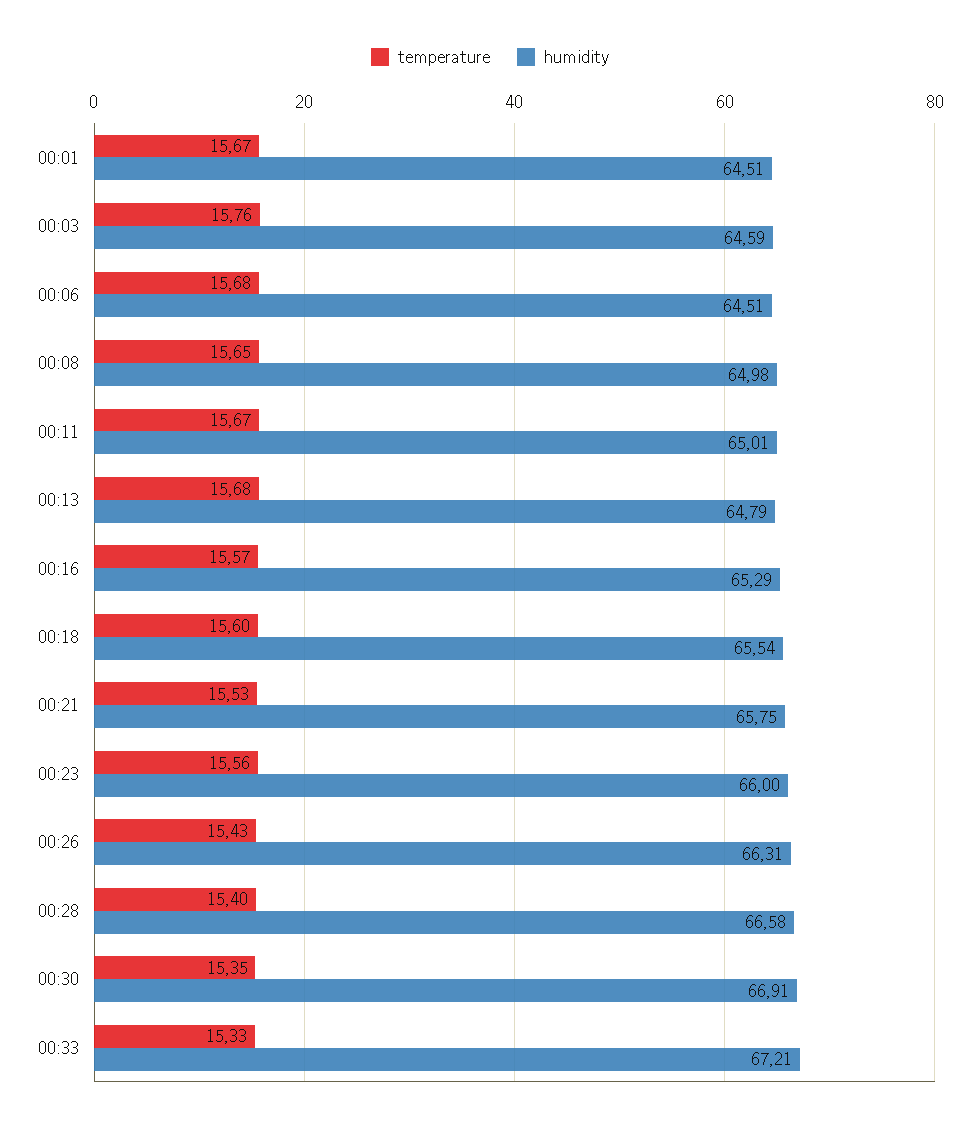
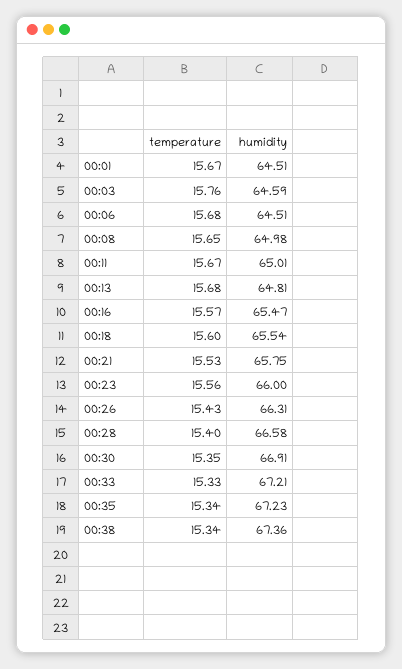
humidity, 00:13: 64.79 -> 64.81
humidity, 00:16: 65.29 -> 65.47
temperature, 00:35: none -> 15.34
humidity, 00:35: none -> 67.23
temperature, 00:38: none -> 15.34
humidity, 00:38: none -> 67.36

